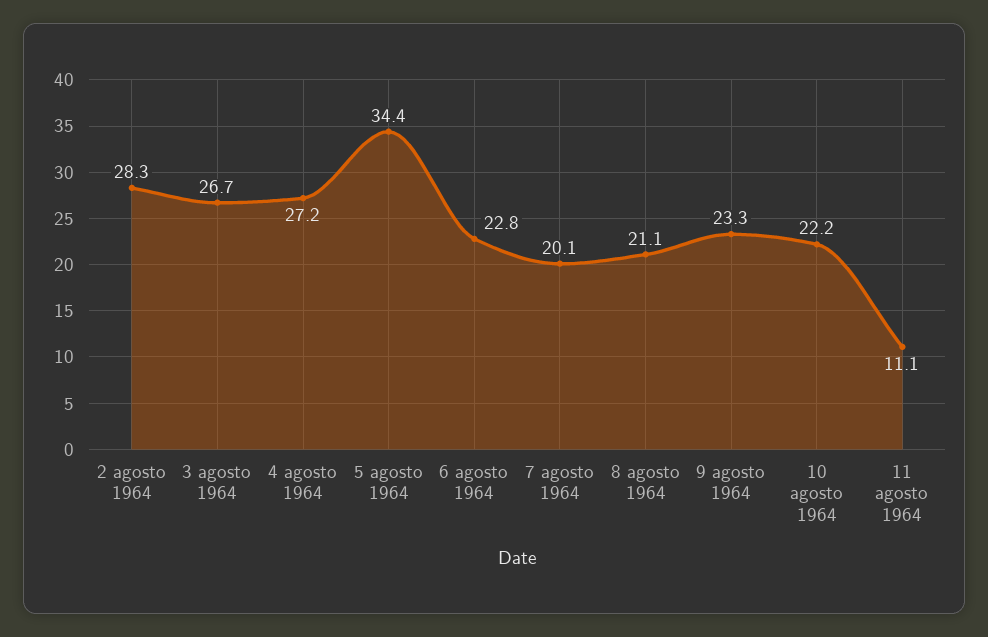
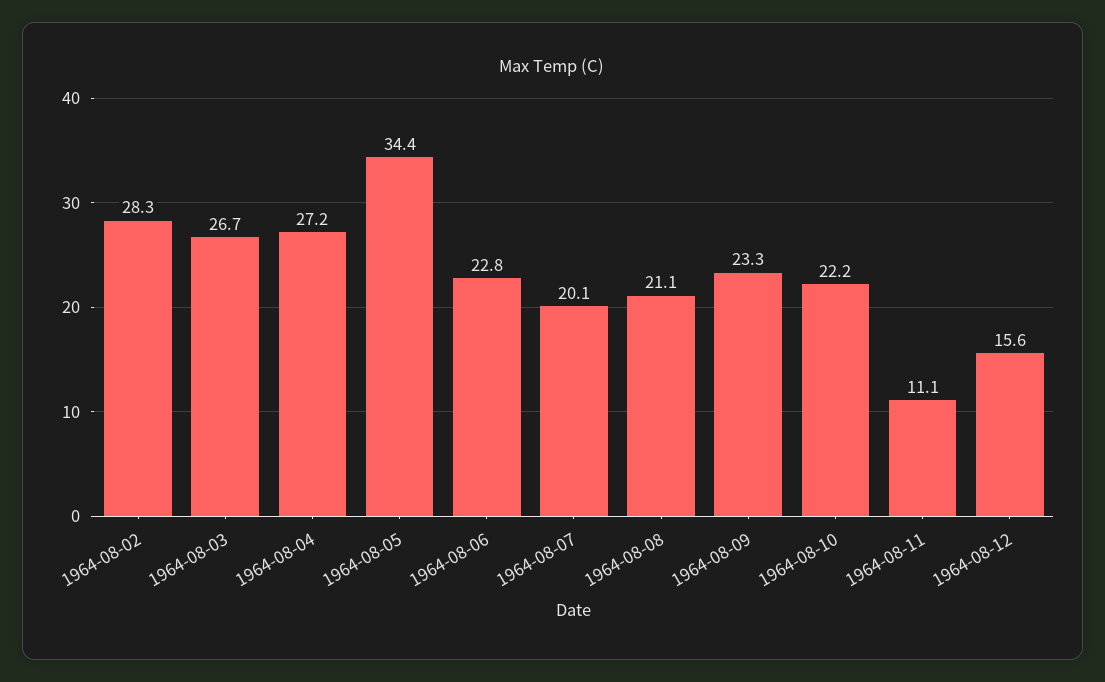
1964-08-12: none -> 15.6

